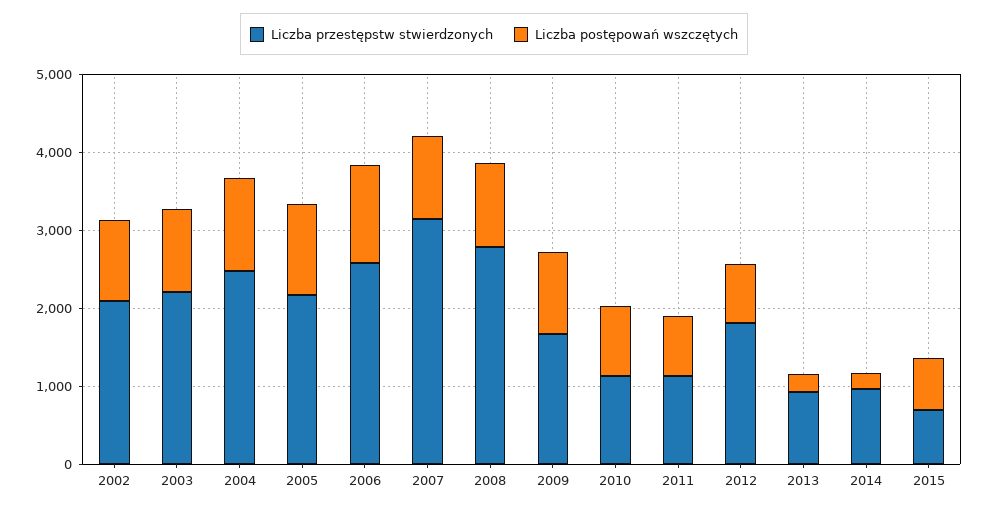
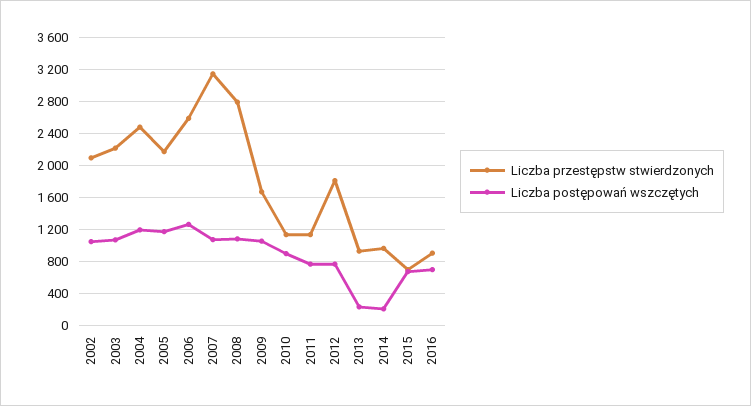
Liczba przestępstw stwierdzonych, 2016: none -> 900
Liczba postępowań wszczętych, 2016: none -> 700

